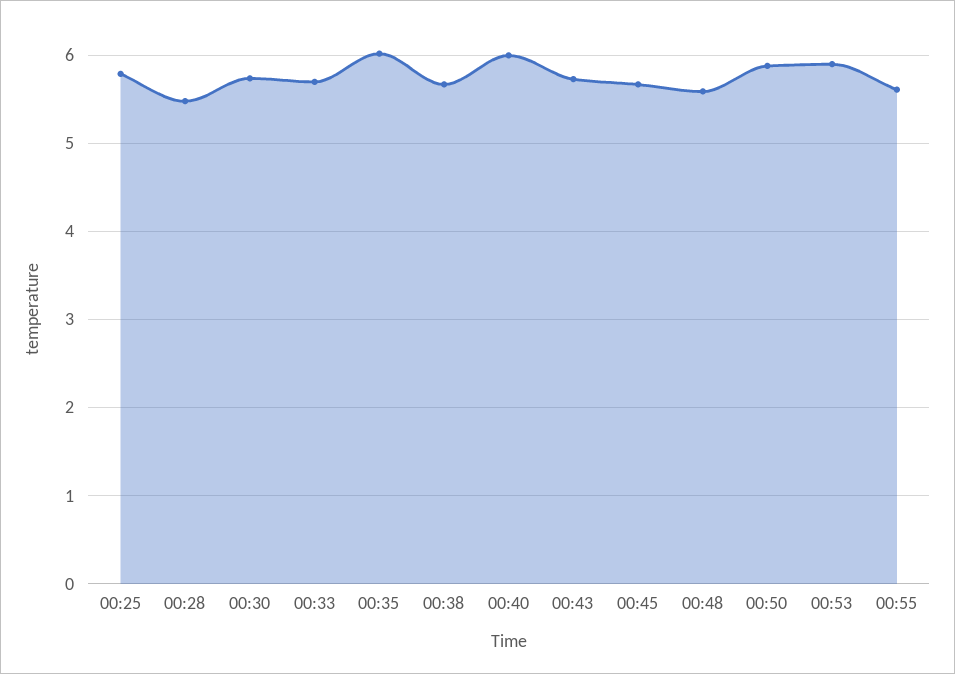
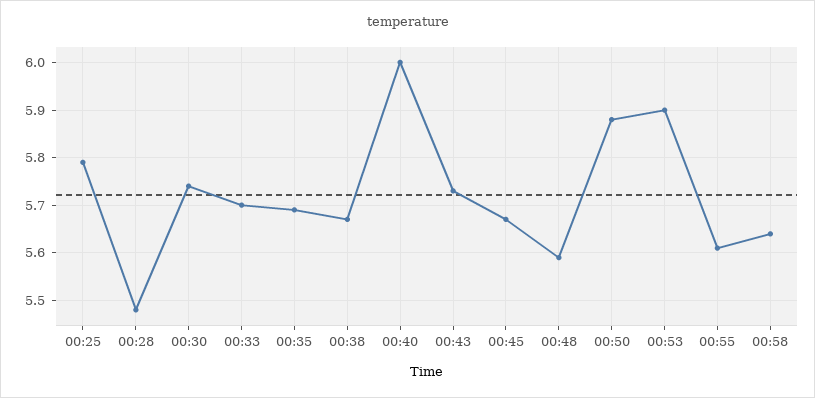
00:35: 6 -> 5.7
00:58: none -> 5.65

